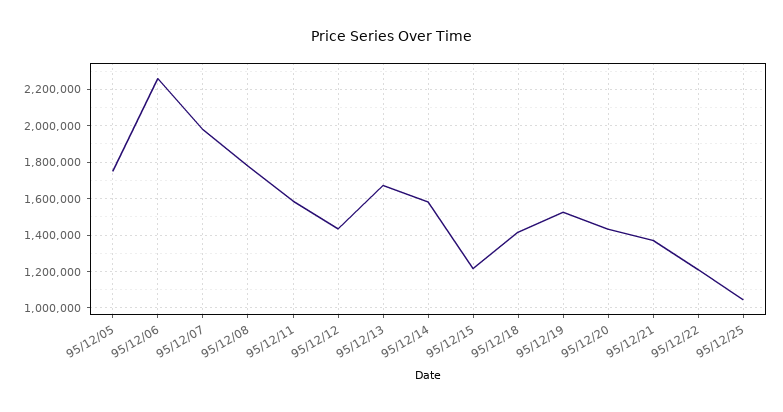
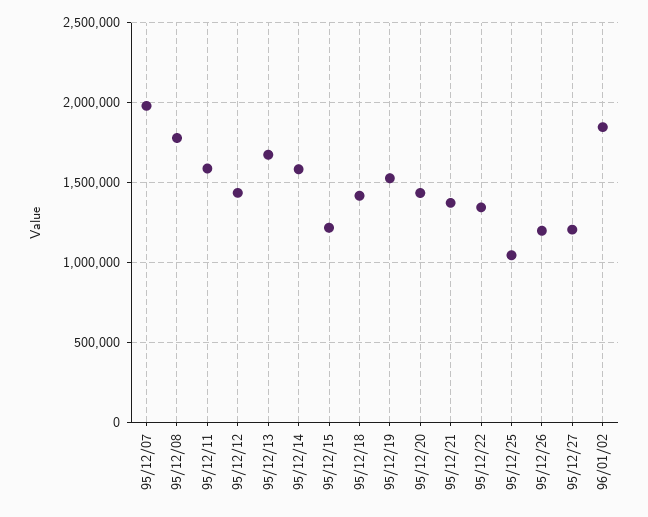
95/12/05: 1750000 -> none
95/12/06: 2250000 -> none
95/12/22: 1200000 -> 1350000
95/12/26: none -> 1200000
95/12/27: none -> 1200000
96/01/02: none -> 1850000

